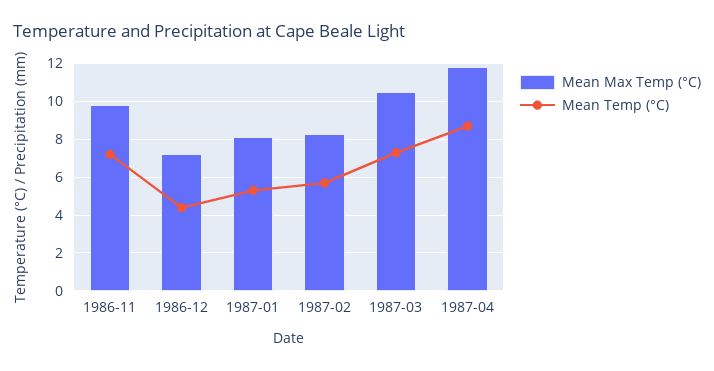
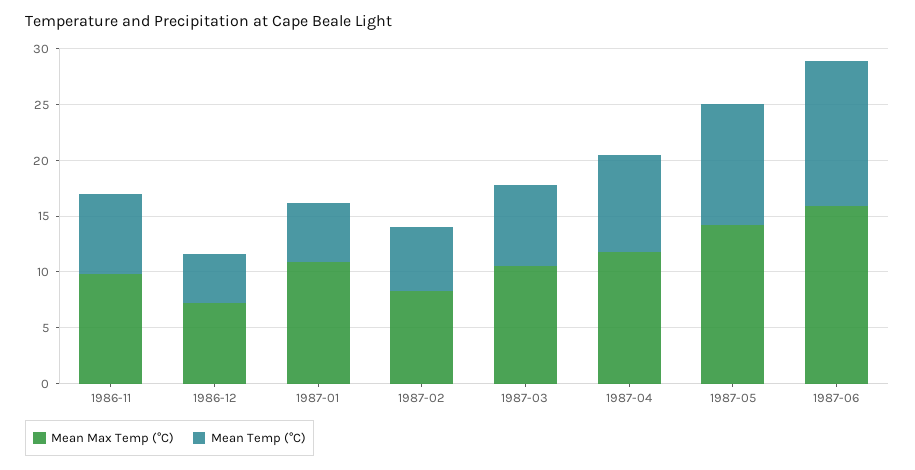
Mean Max Temp (°C), 1987-01: 8 -> 11
Mean Max Temp (°C), 1987-05: none -> 14
Mean Temp (°C), 1987-05: none -> 11
Mean Max Temp (°C), 1987-06: none -> 16
Mean Temp (°C), 1987-06: none -> 13

